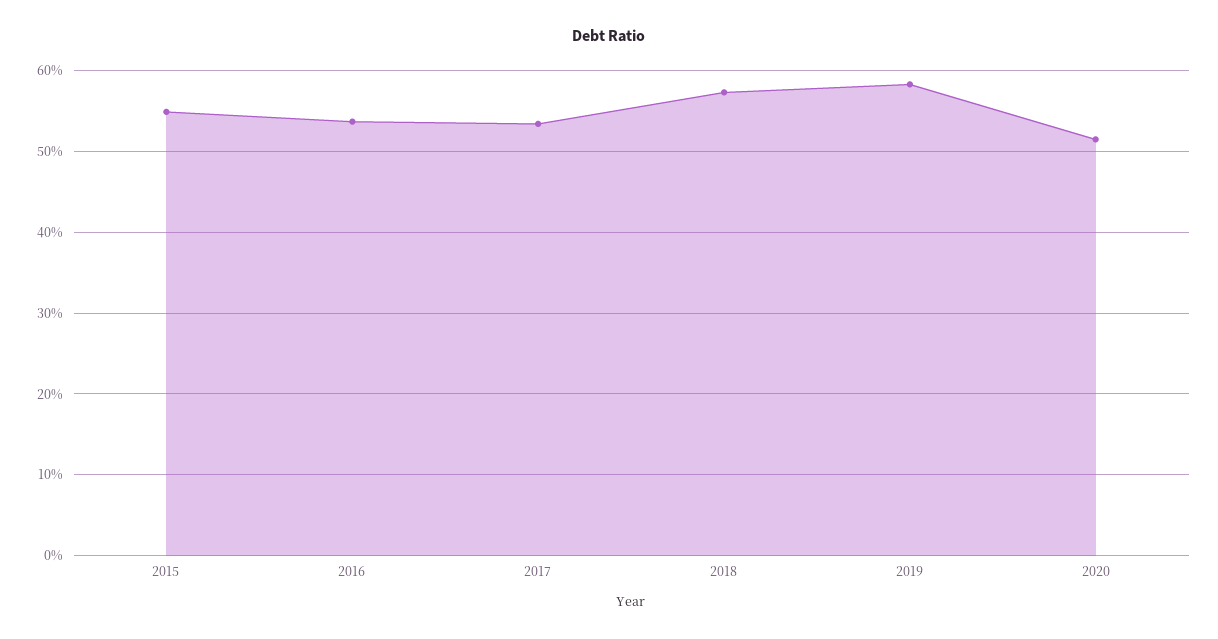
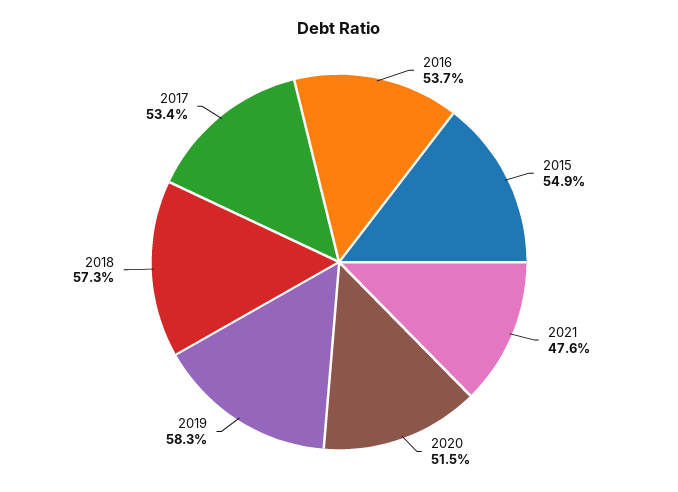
2021: none -> 47.6

